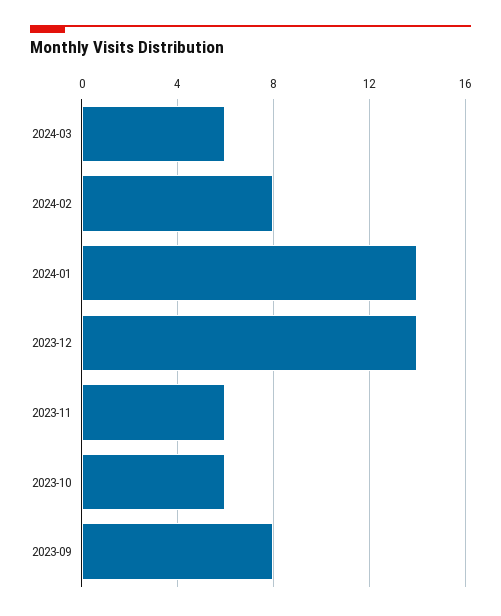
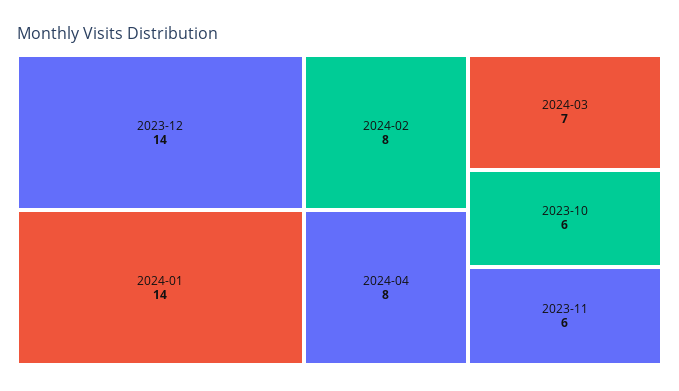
2024-03: 6 -> 7
2023-09: 8 -> none
2024-04: none -> 8

